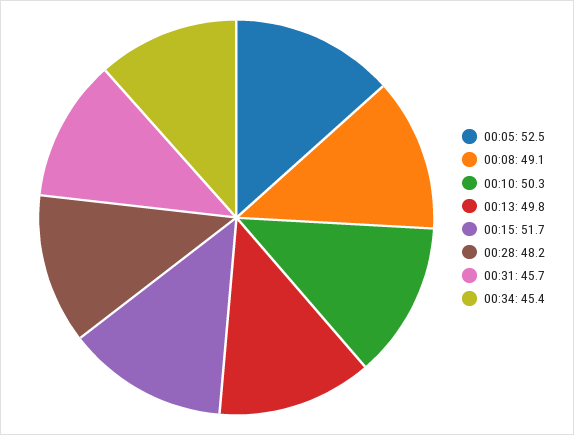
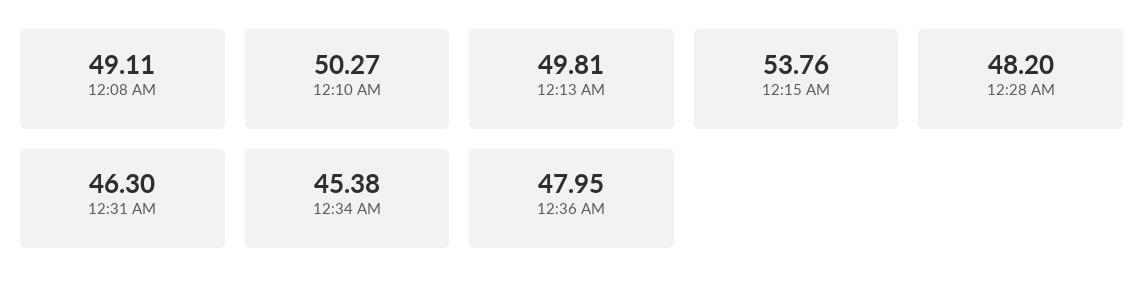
00:05: 52.5 -> none
00:15: 51.7 -> 53.76
00:31: 45.7 -> 46.3
12:36 AM: none -> 47.95

